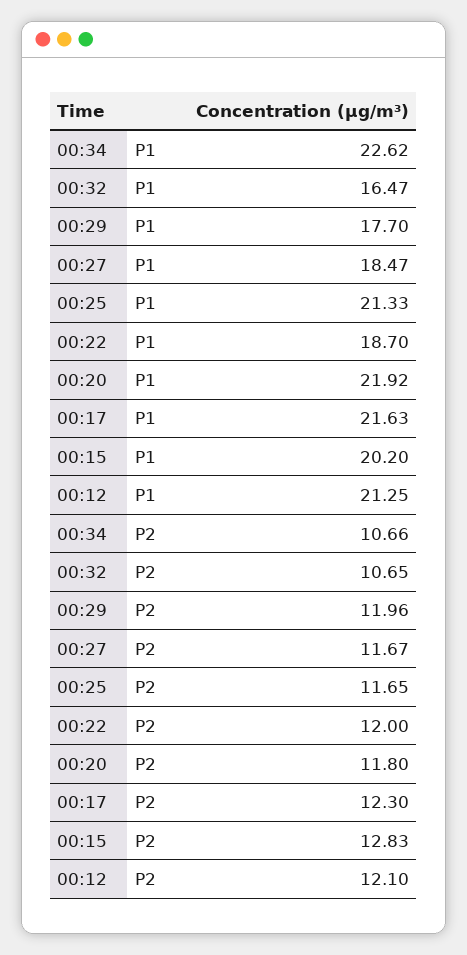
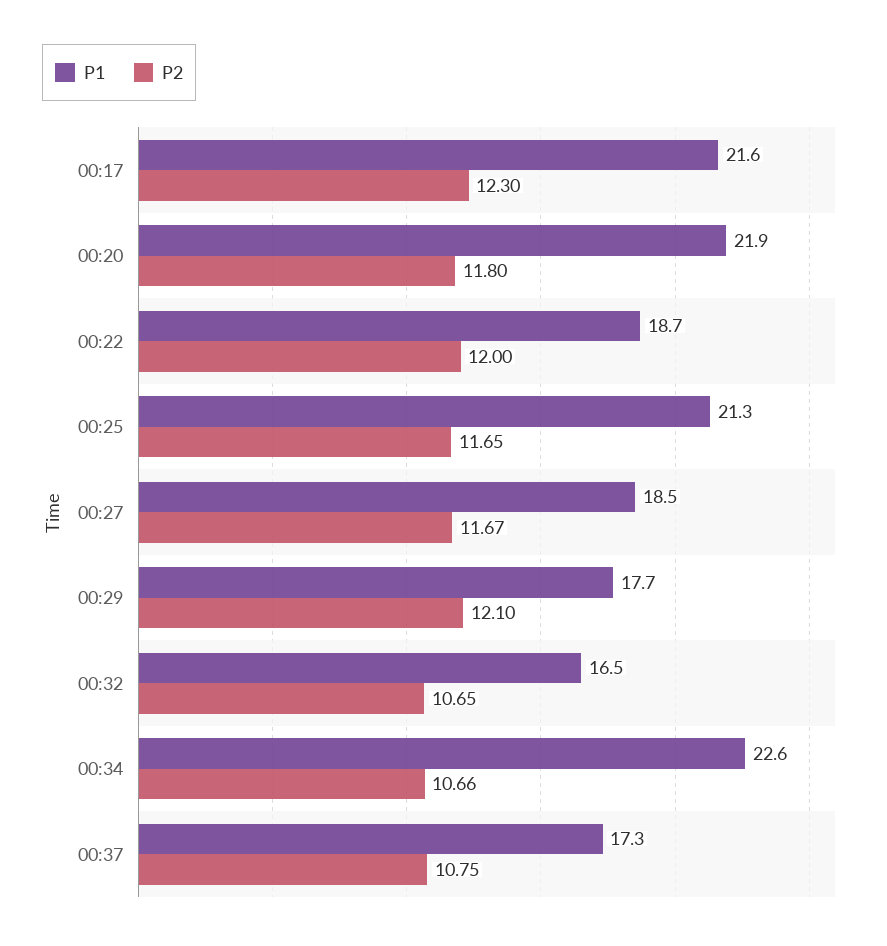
P1, 00:15: 20.2 -> none
P1, 00:12: 21.25 -> none
P2, 00:29: 11.96 -> 12.1
P2, 00:15: 12.83 -> none
P2, 00:12: 12.1 -> none
P1, 00:37: none -> 17.3
P2, 00:37: none -> 10.75

